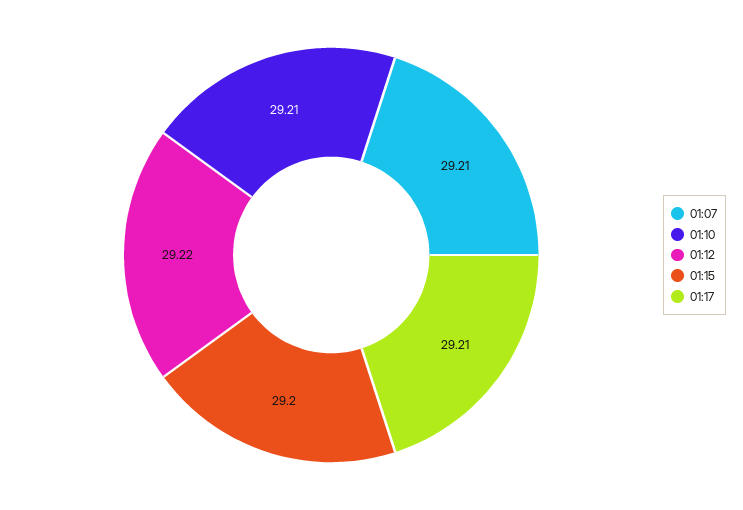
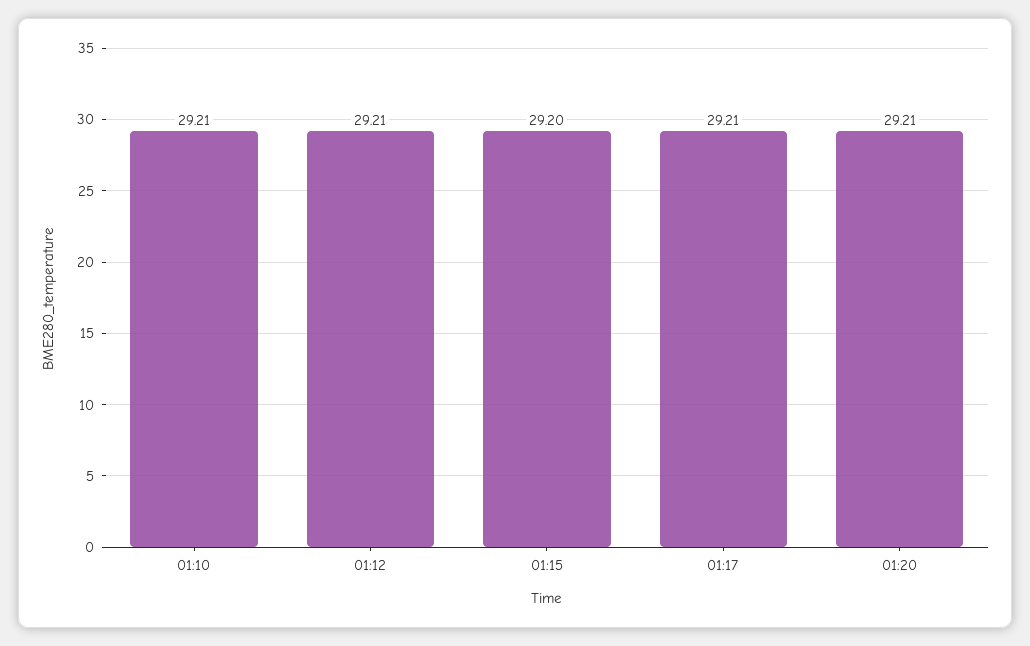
01:07: 29.21 -> none
01:12: 29.22 -> 29.21
01:20: none -> 29.21

